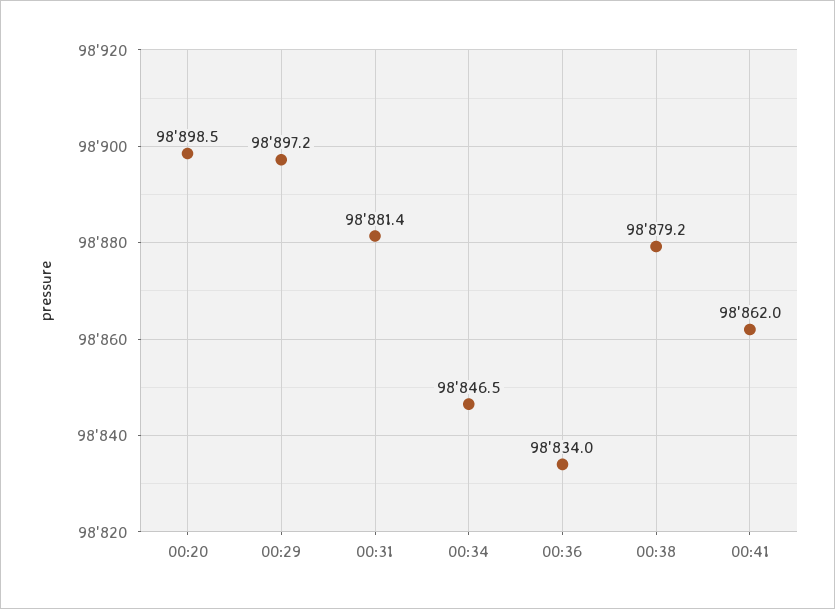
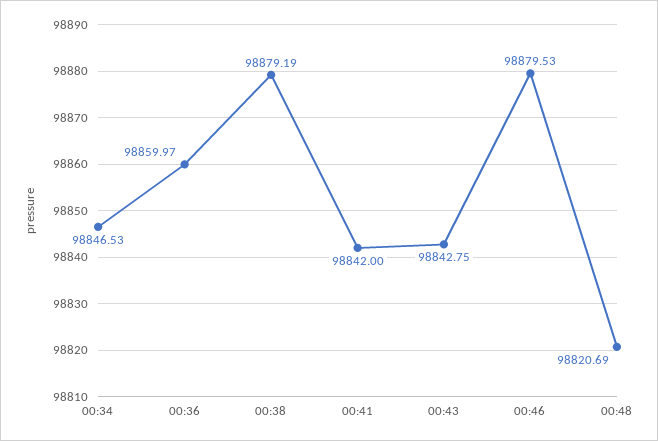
00:20: 98898.5 -> none
00:29: 98897.2 -> none
00:31: 98881.4 -> none
00:36: 98834 -> 98859.97
00:41: 98862 -> 98842
00:43: none -> 98842.75
00:46: none -> 98879.53
00:48: none -> 98820.69

